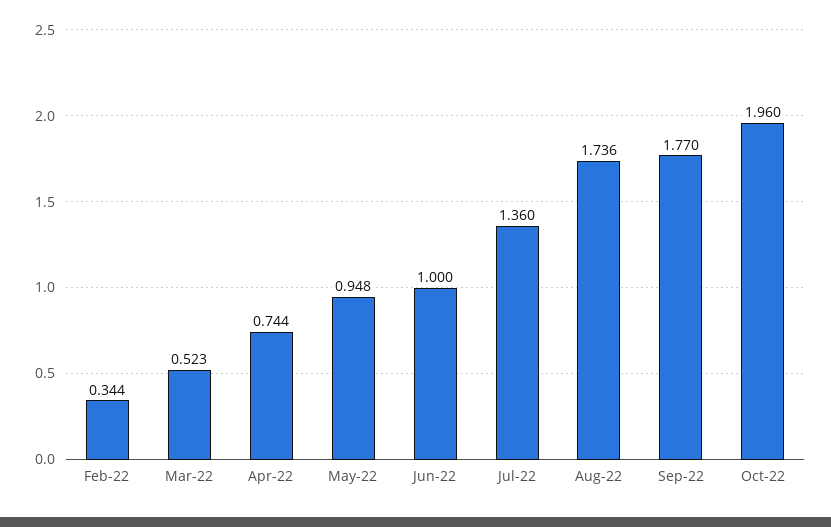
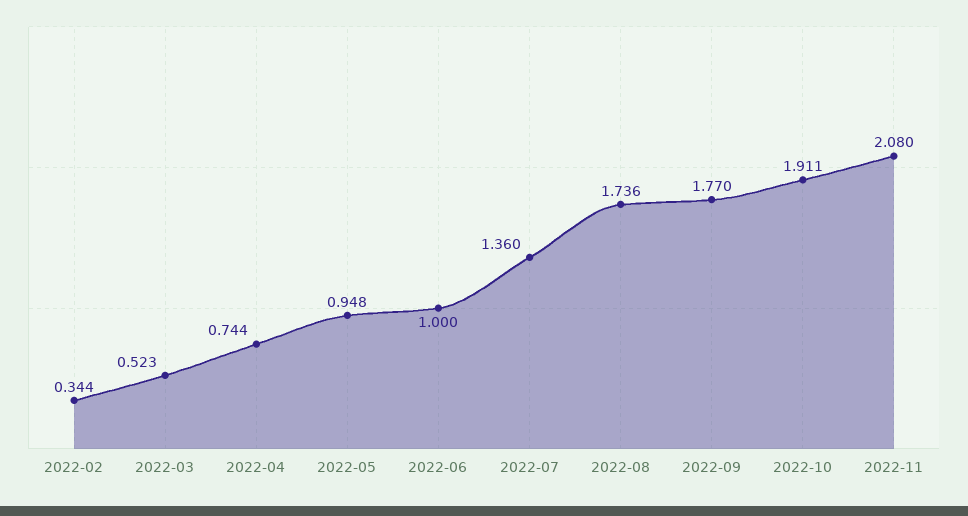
Oct-22: 1.96 -> 1.911
2022-11: none -> 2.08

